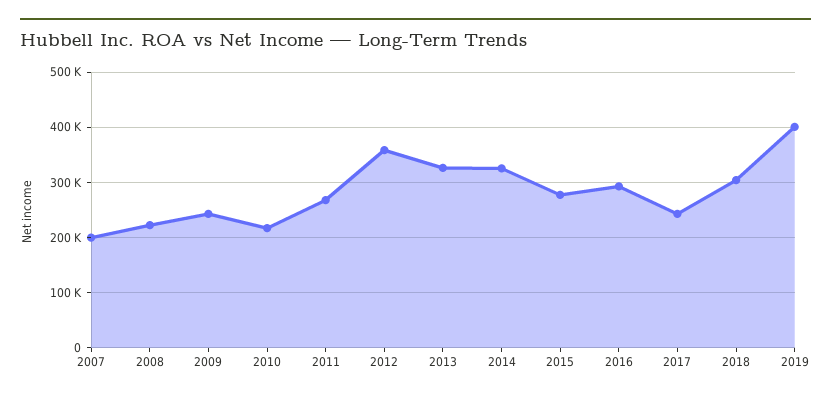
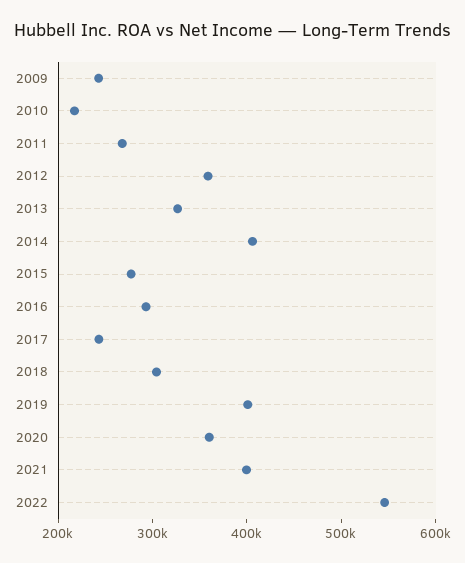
2007: 200000 -> none
2008: 220000 -> none
2014: 320000 -> 400000
2020: none -> 360000
2021: none -> 400000
2022: none -> 540000

